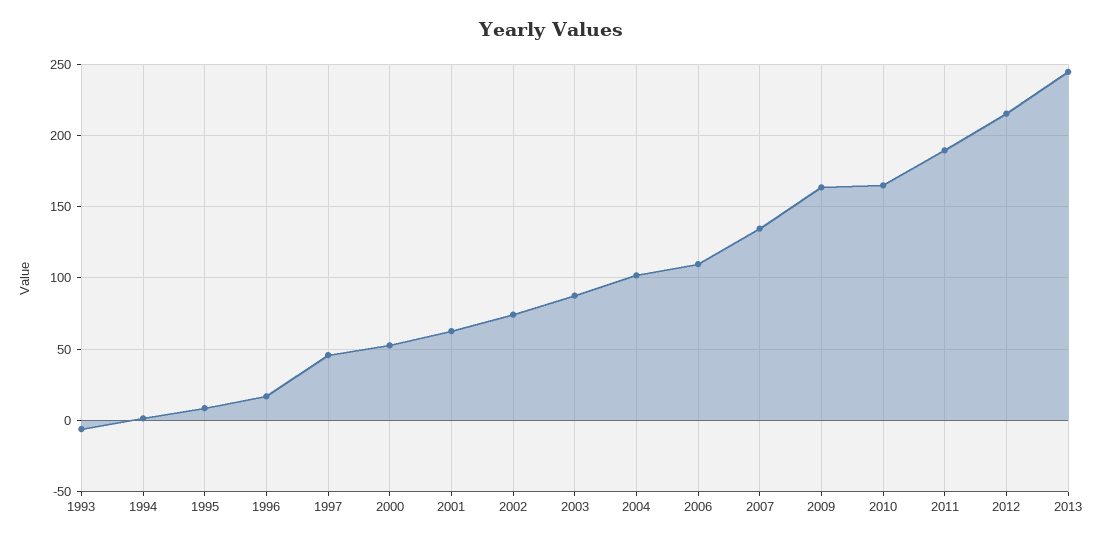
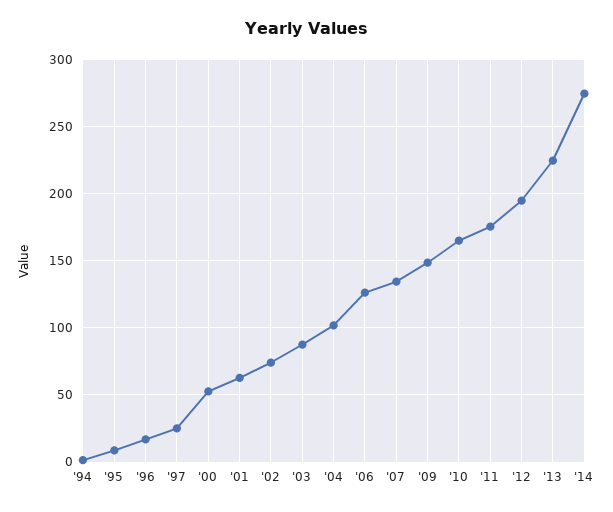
1993: -5 -> none
1997: 45 -> 25
2006: 110 -> 125
2009: 165 -> 150
2011: 190 -> 175
2012: 215 -> 195
2013: 245 -> 225
'14: none -> 275

